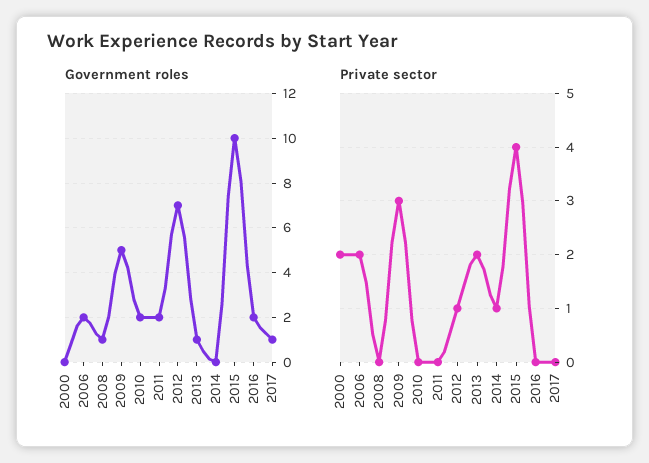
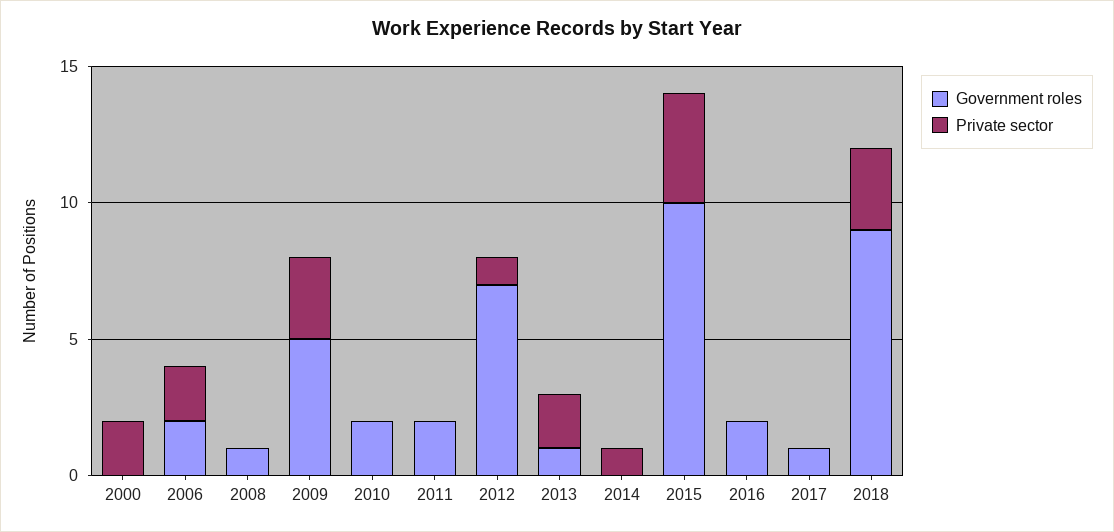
Government roles, 2018: none -> 9
Private sector, 2018: none -> 3

